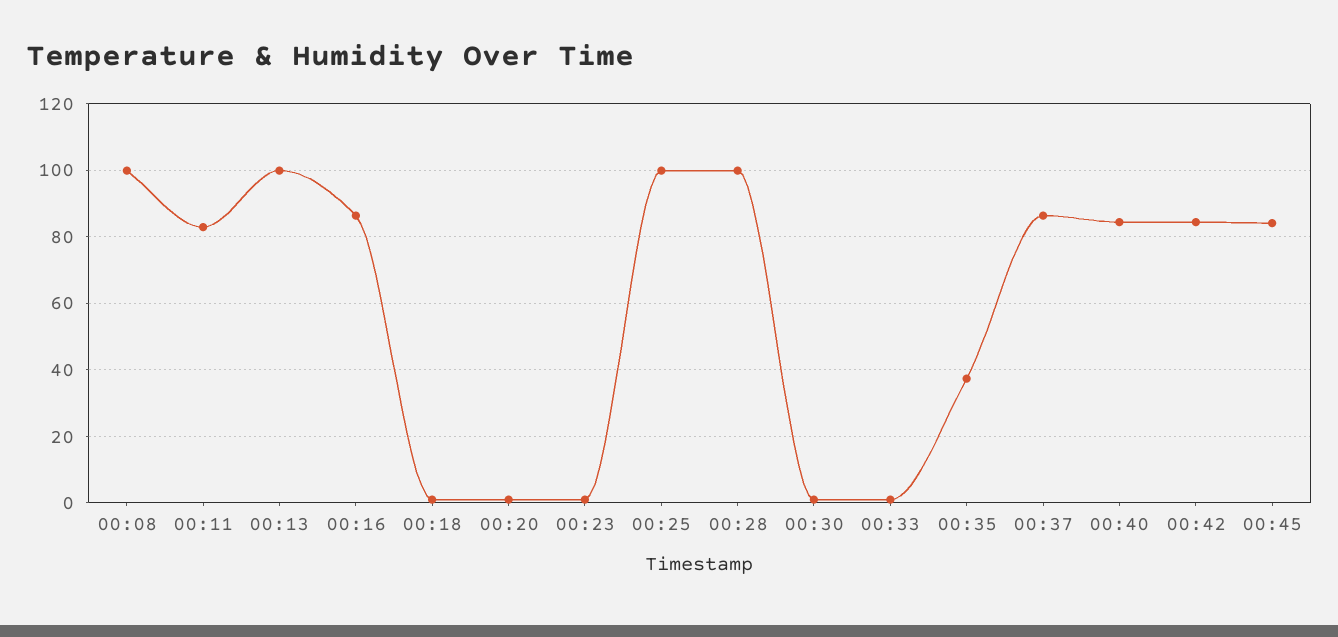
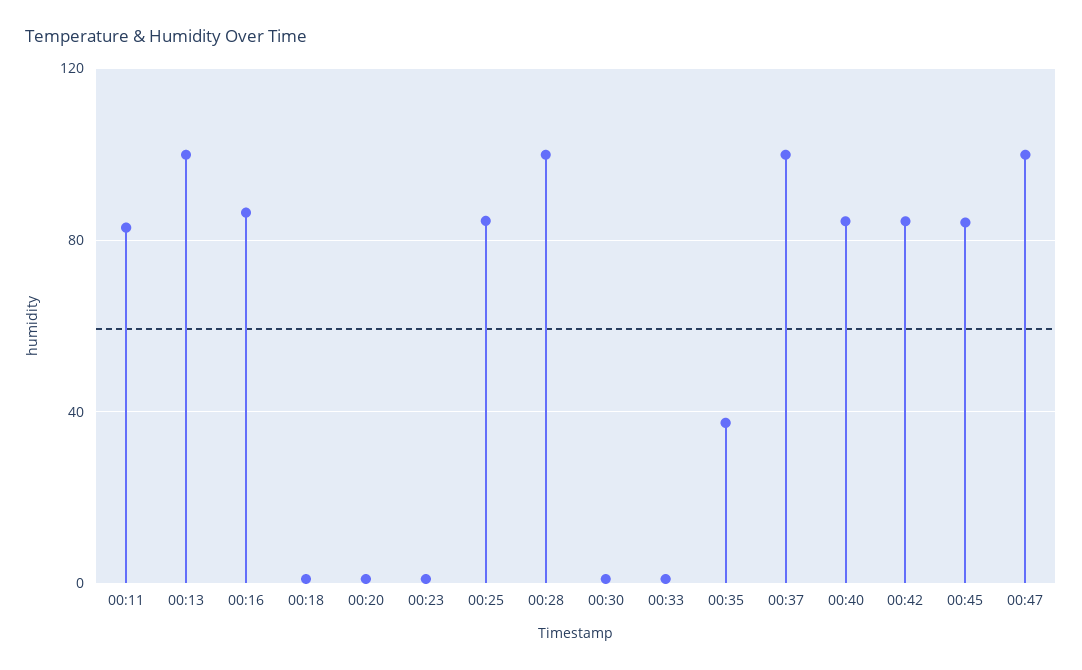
00:08: 100 -> none
00:25: 100 -> 85
00:37: 86 -> 100
00:47: none -> 100

